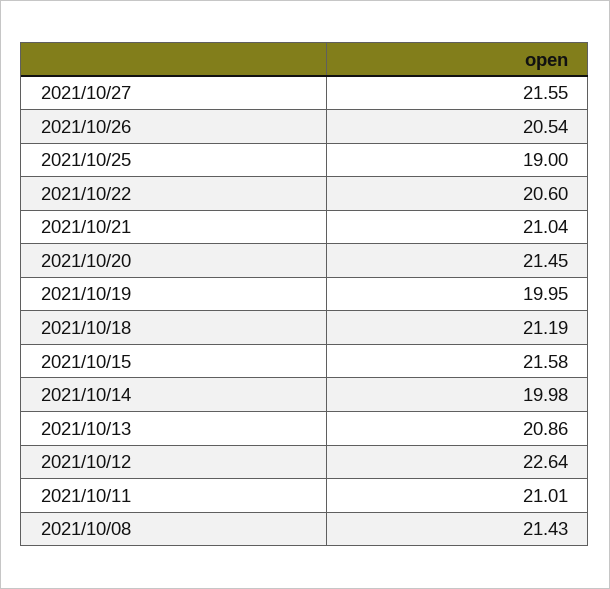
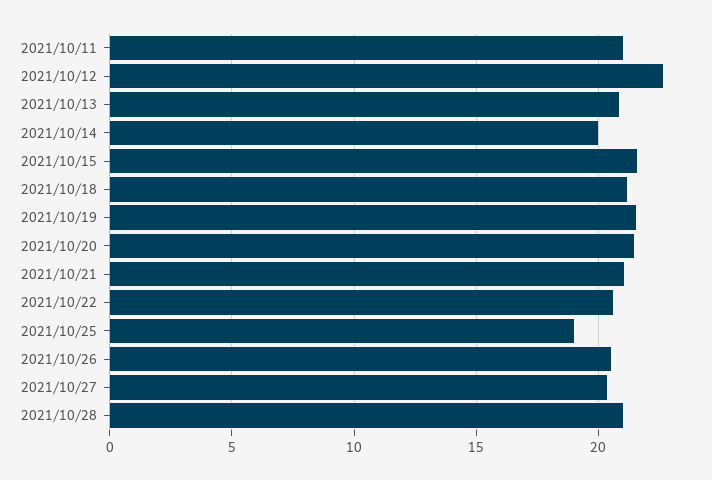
2021/10/27: 21.55 -> 20.5
2021/10/19: 19.95 -> 21.5
2021/10/08: 21.43 -> none
2021/10/28: none -> 21

